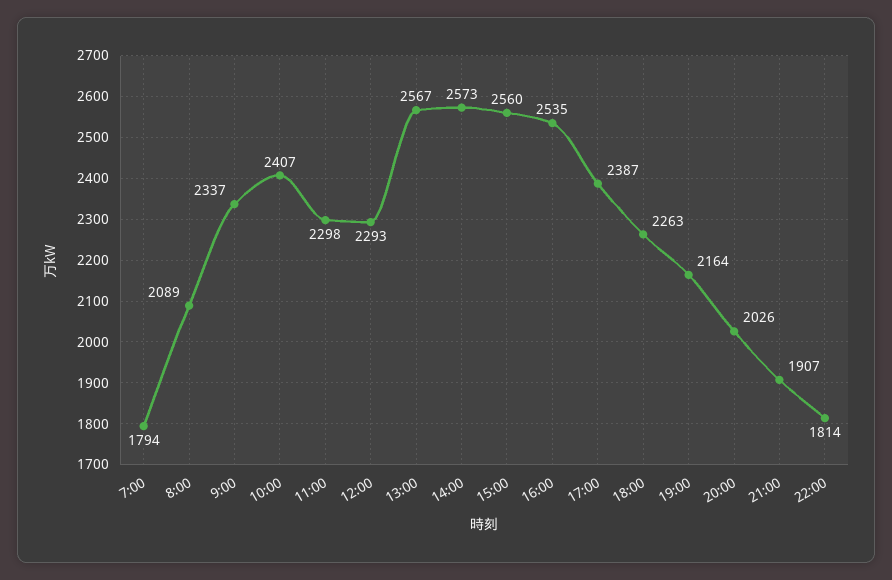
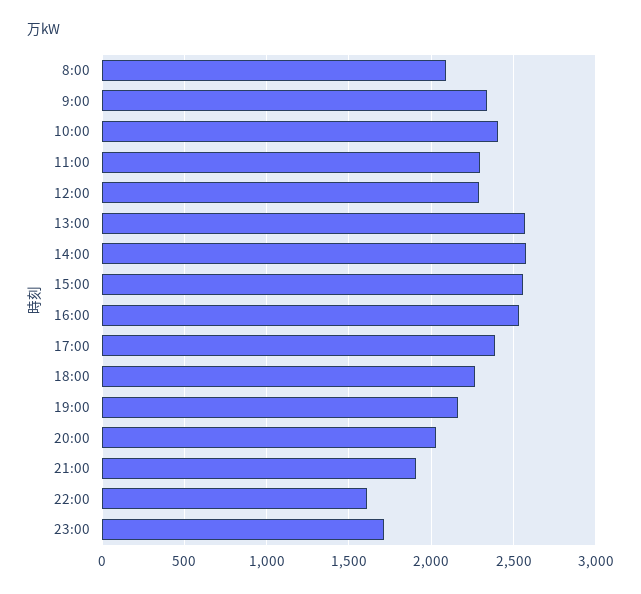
7:00: 1794 -> none
22:00: 1814 -> 1600
23:00: none -> 1700

